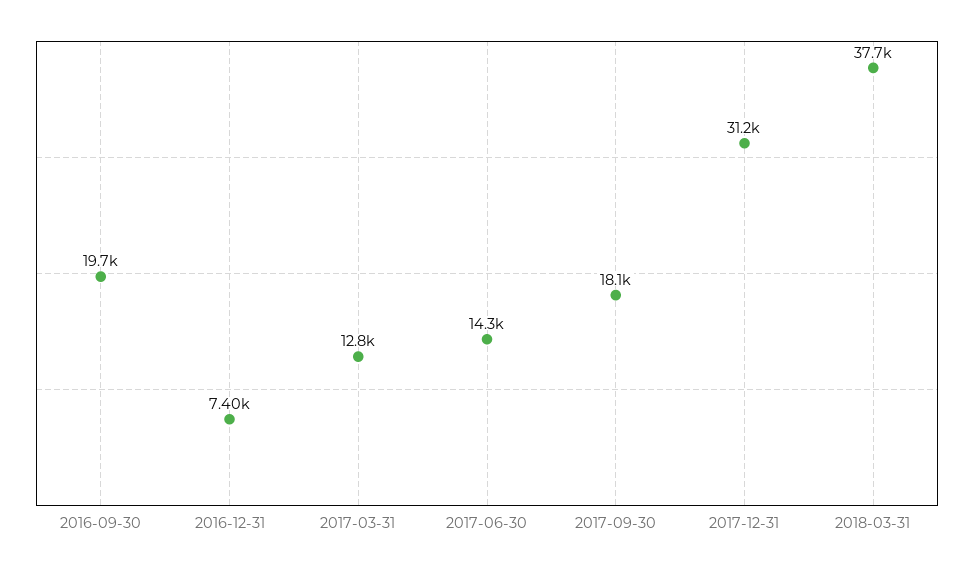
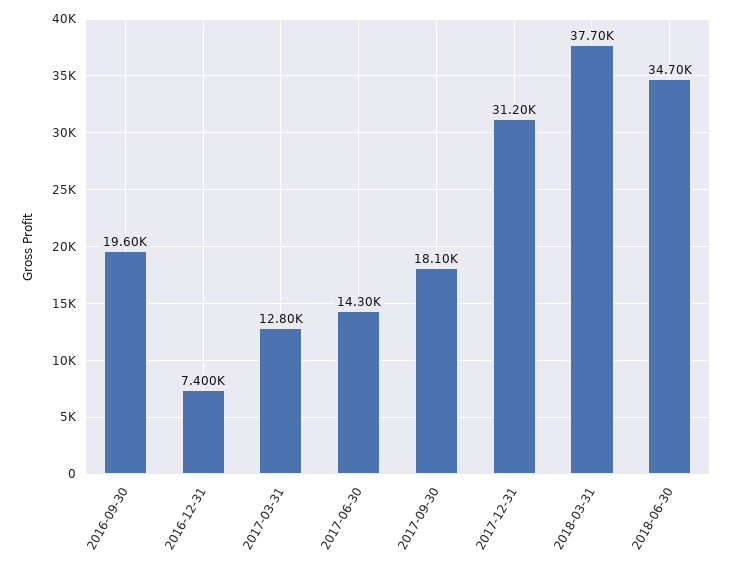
2016-09-30: 19700 -> 19600
2018-06-30: none -> 34700

